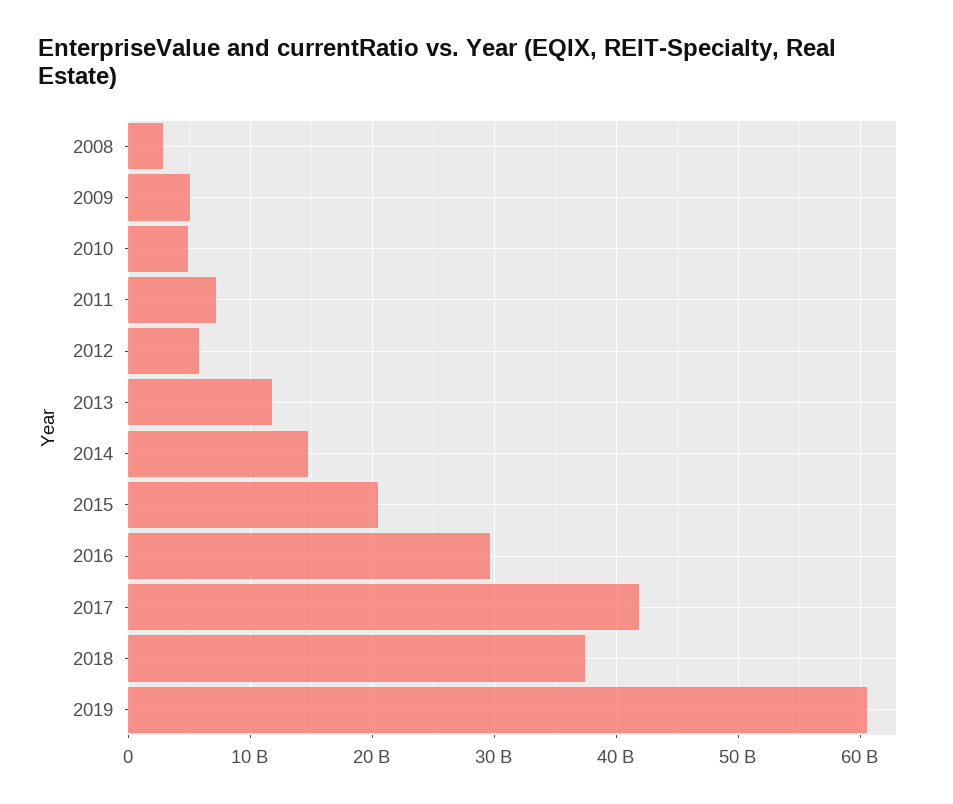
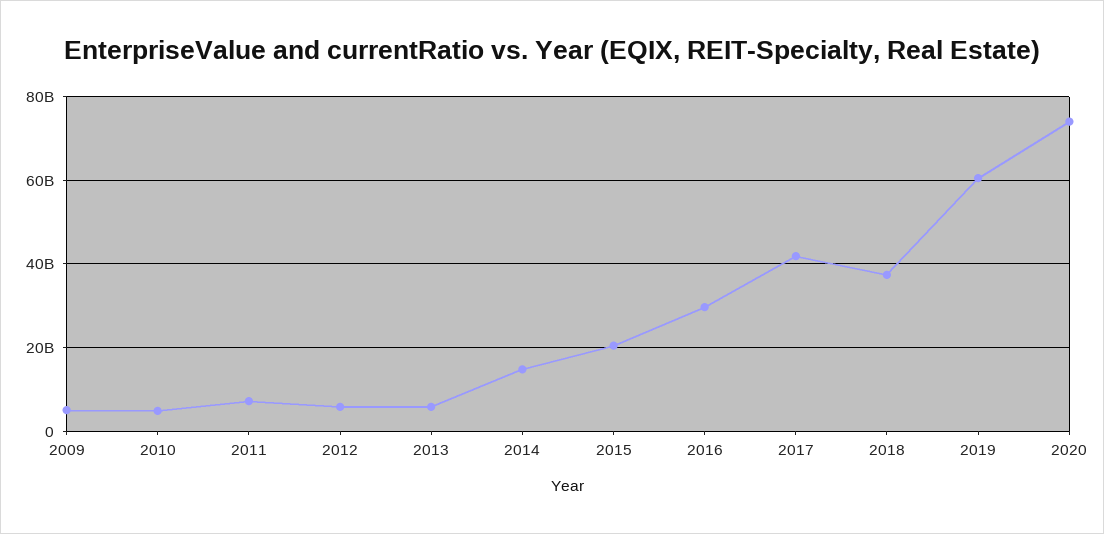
2008: 3000000000 -> none
2013: 12000000000 -> 6000000000
2020: none -> 74000000000

